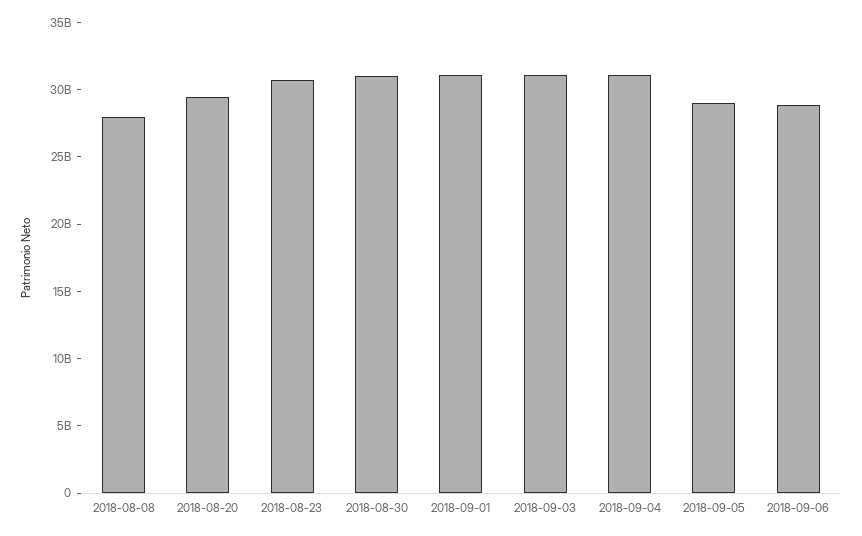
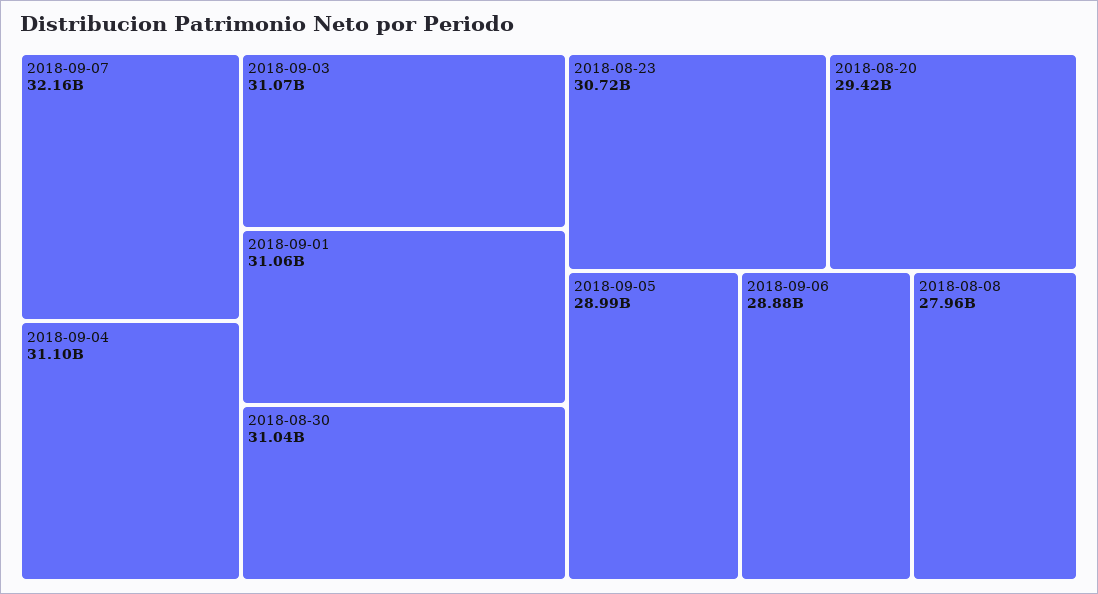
2018-09-07: none -> 32160000000

